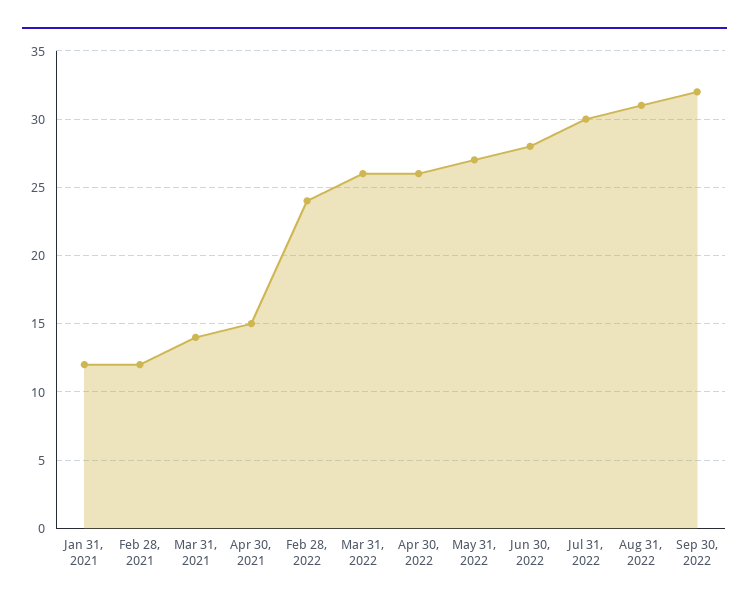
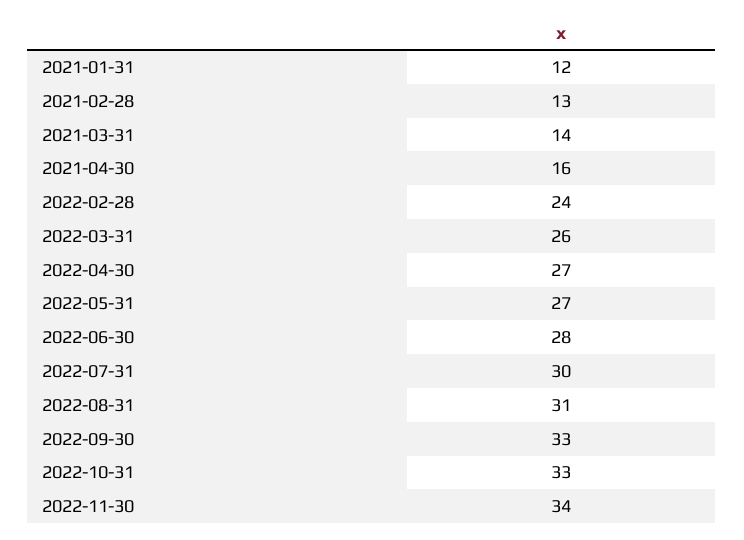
Feb 28, 2021: 12 -> 13
Apr 30, 2021: 15 -> 16
Apr 30, 2022: 26 -> 27
Sep 30, 2022: 32 -> 33
2022-10-31: none -> 33
2022-11-30: none -> 34

